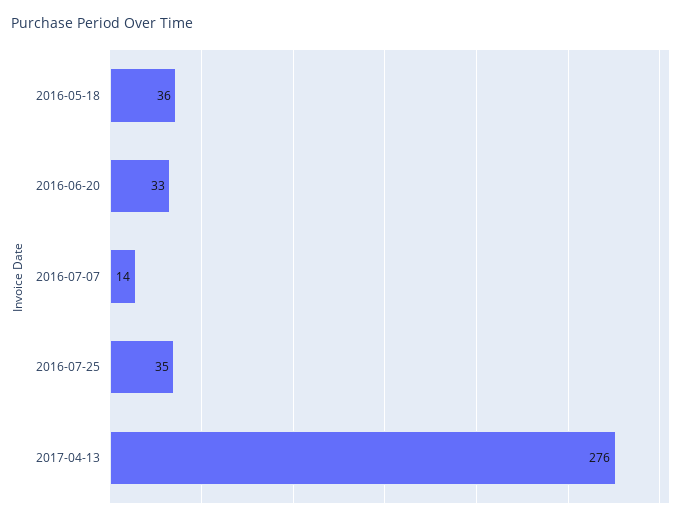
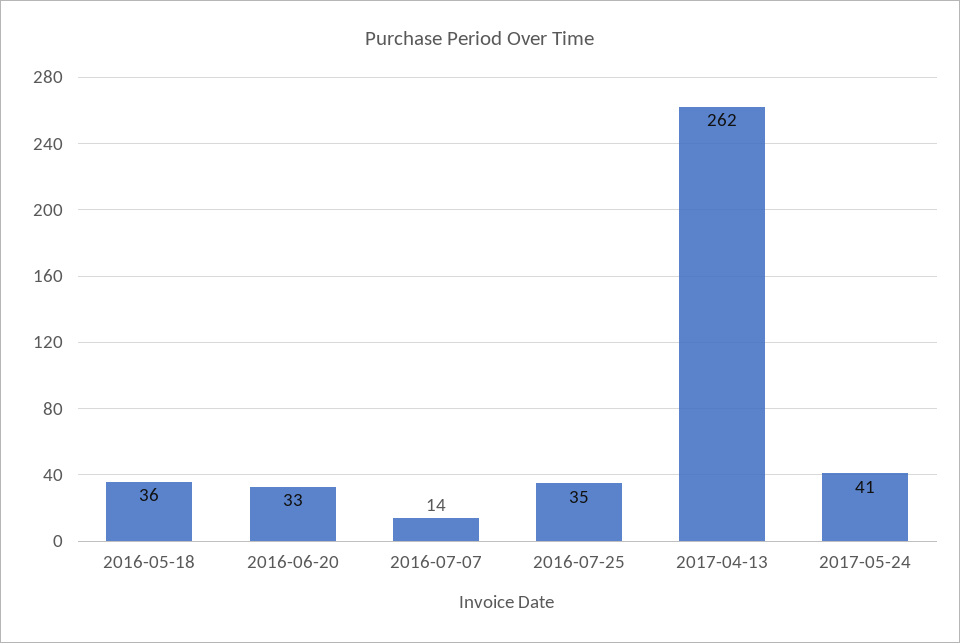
2017-04-13: 276 -> 262
2017-05-24: none -> 41

